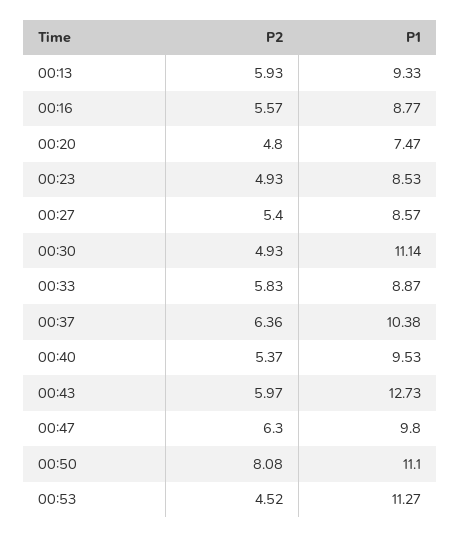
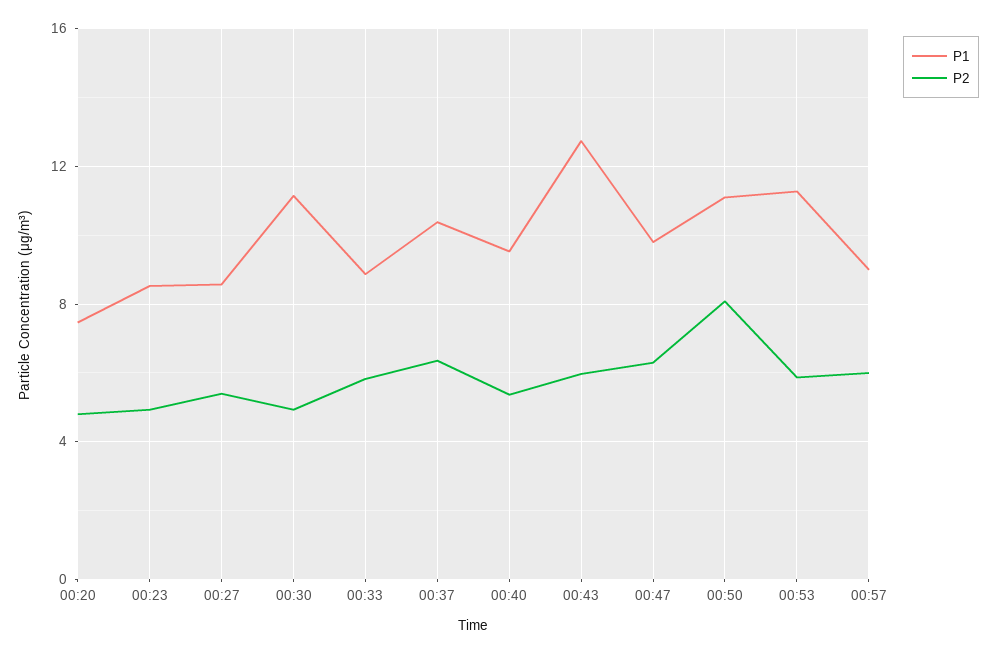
P2, 00:13: 5.93 -> none
P1, 00:13: 9.33 -> none
P2, 00:16: 5.57 -> none
P1, 00:16: 8.77 -> none
P2, 00:53: 4.52 -> 6
P1, 00:57: none -> 9
P2, 00:57: none -> 6

